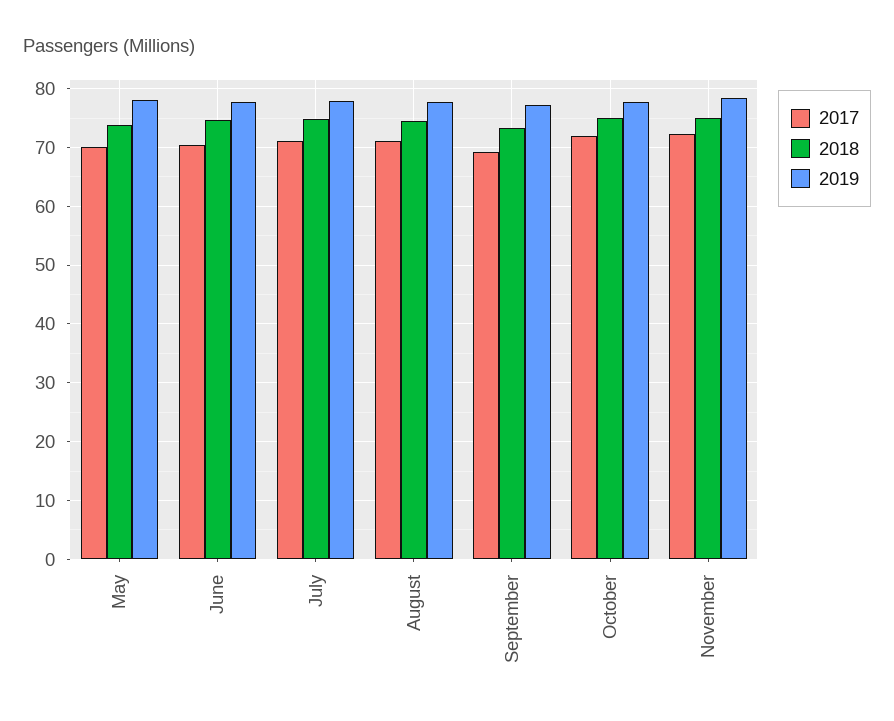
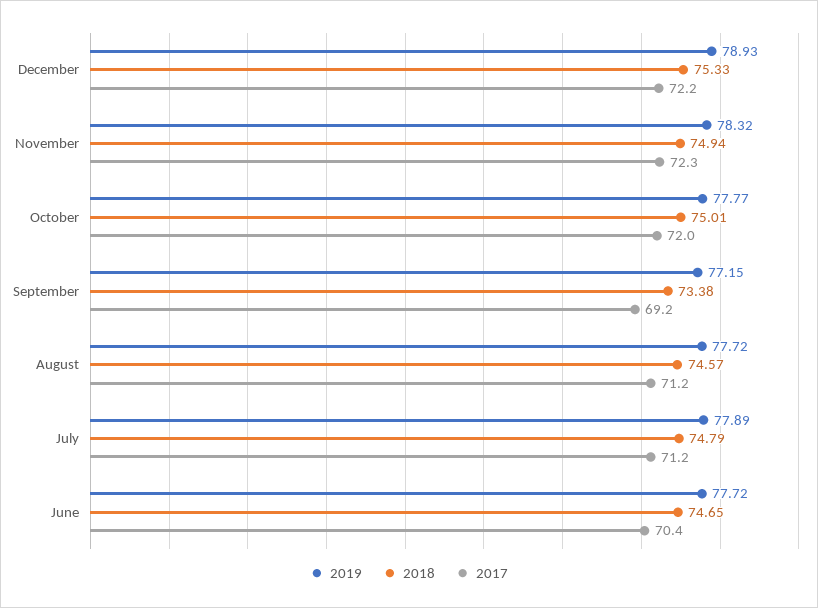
2017, May: 70 -> none
2018, May: 74 -> none
2019, May: 78 -> none
2019, December: none -> 78.93
2018, December: none -> 75.33
2017, December: none -> 72.2

